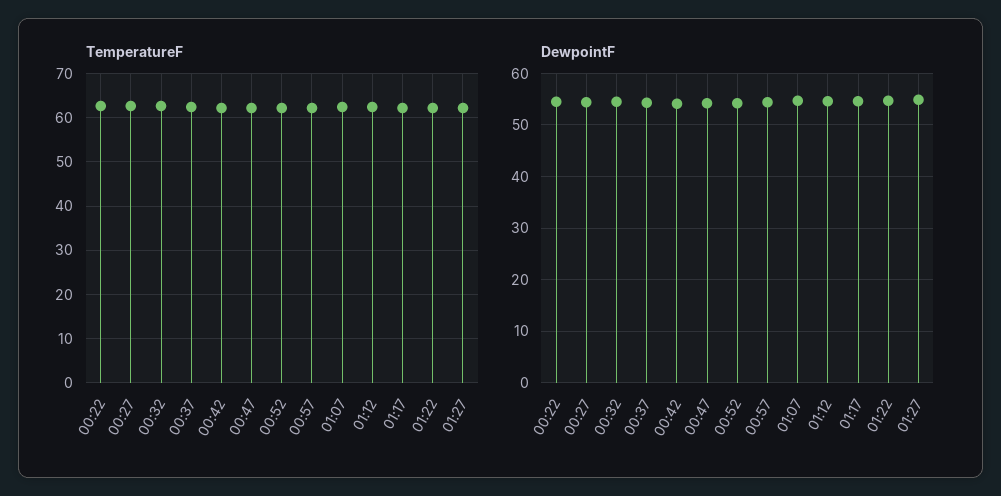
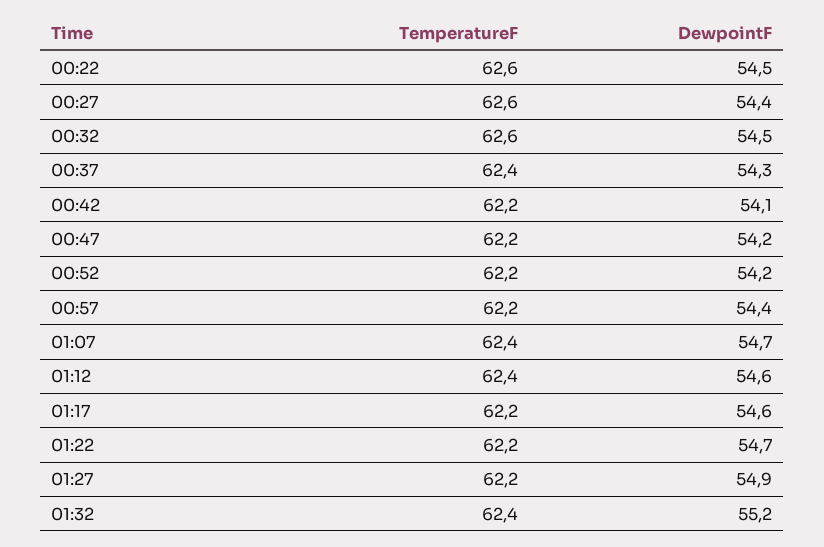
TemperatureF, 01:32: none -> 62.4
DewpointF, 01:32: none -> 55.2

